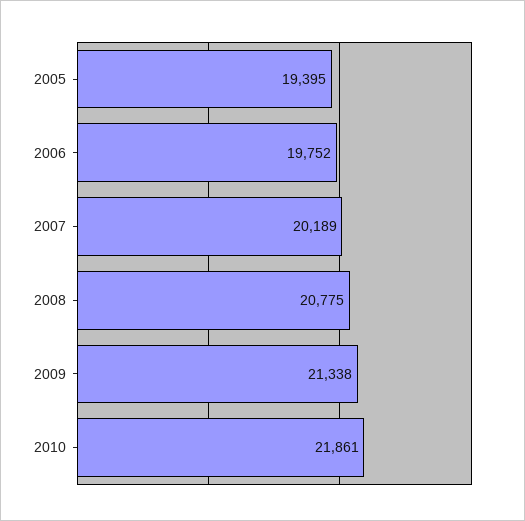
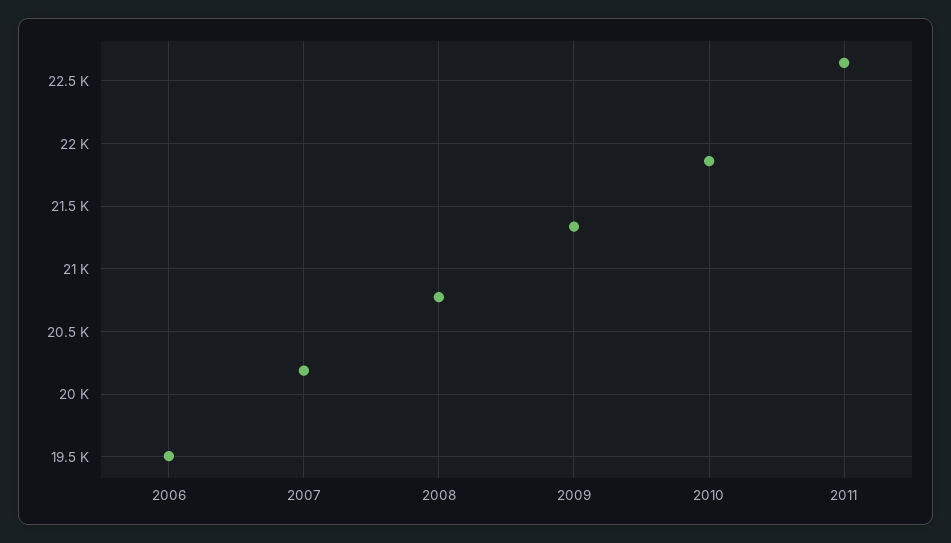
2005: 19395 -> none
2006: 19752 -> 19500
2011: none -> 22650

